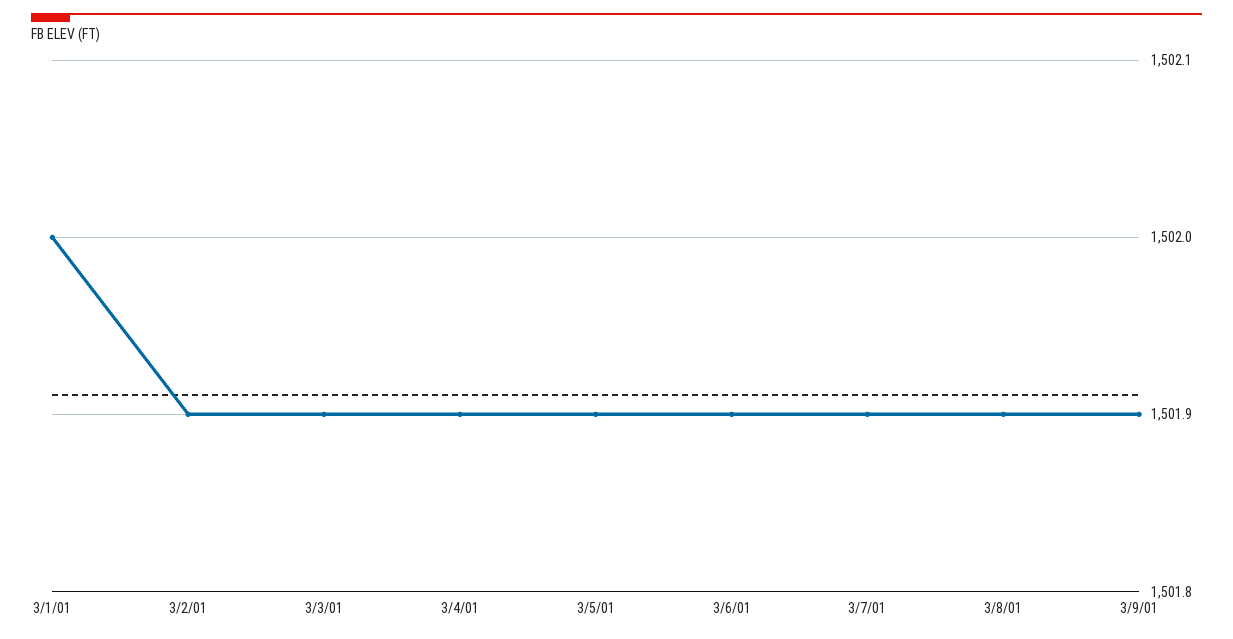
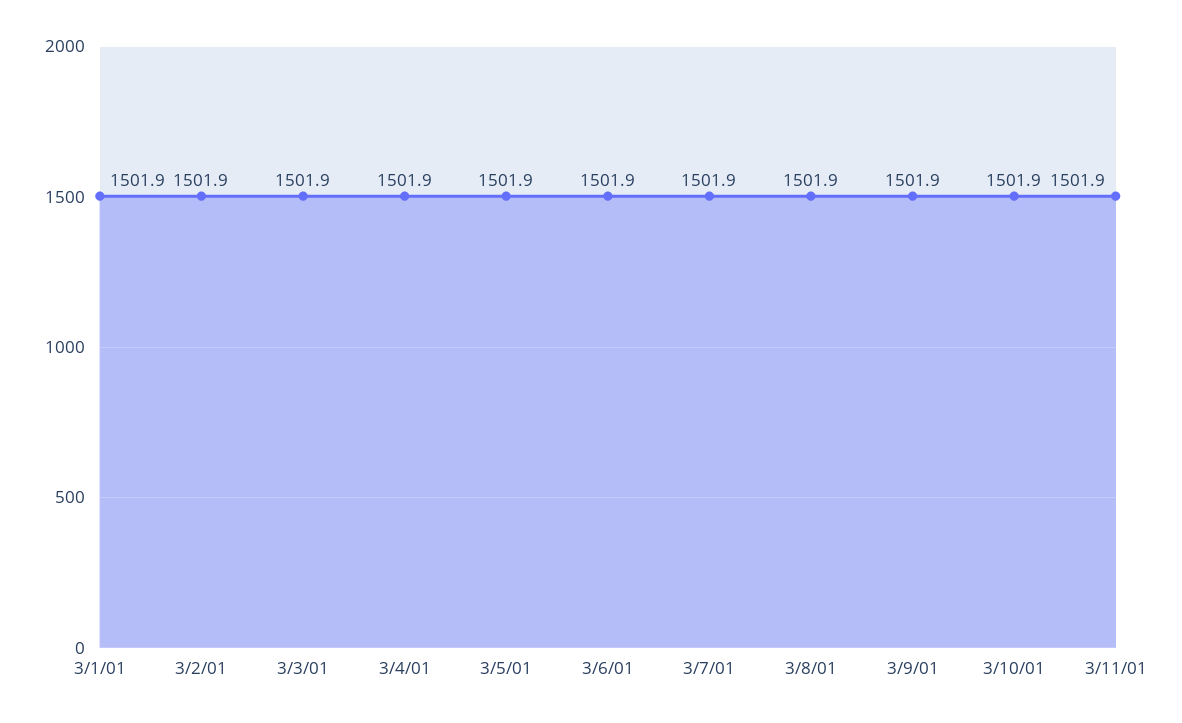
3/1/01: 1502 -> 1501.9
3/10/01: none -> 1501.9
3/11/01: none -> 1501.9

